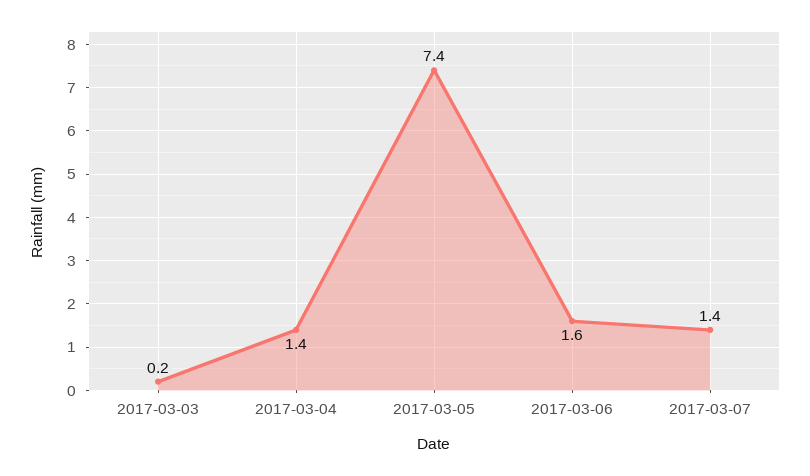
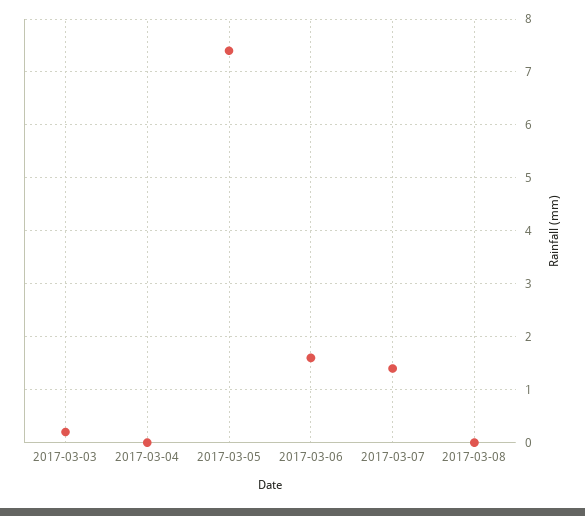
2017-03-04: 1.4 -> 0
2017-03-08: none -> 0

